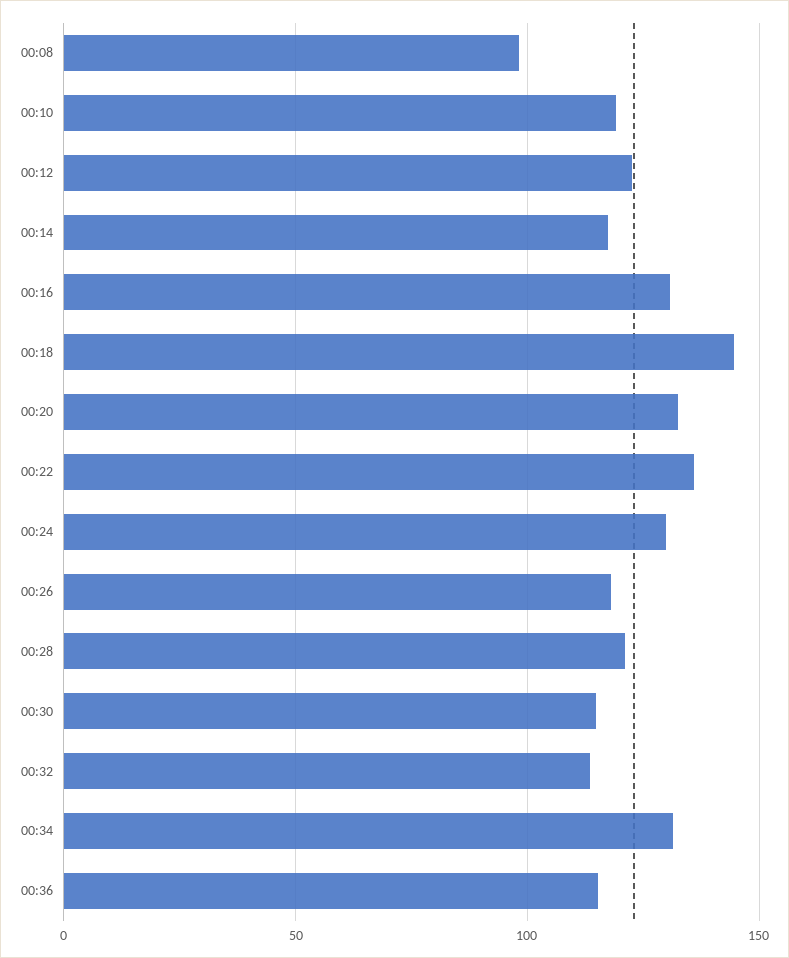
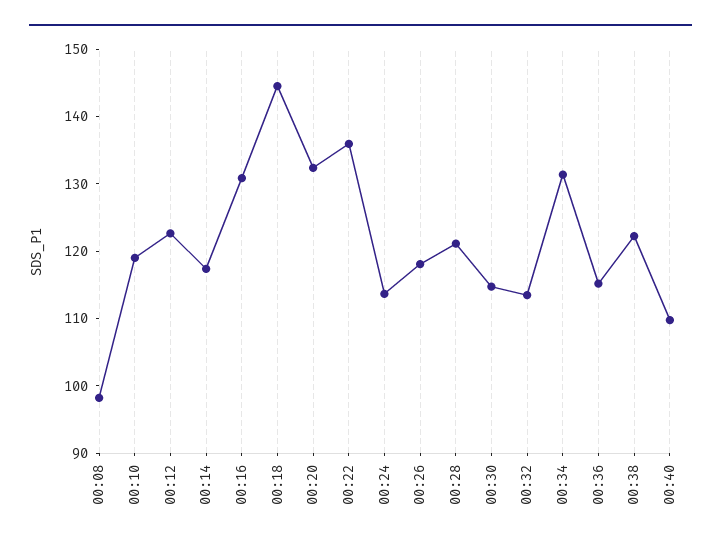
00:24: 130 -> 114
00:38: none -> 122
00:40: none -> 110

